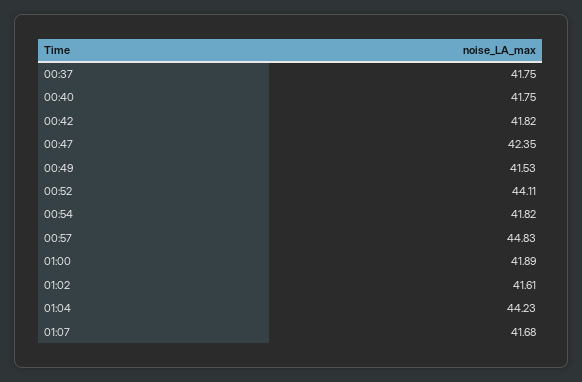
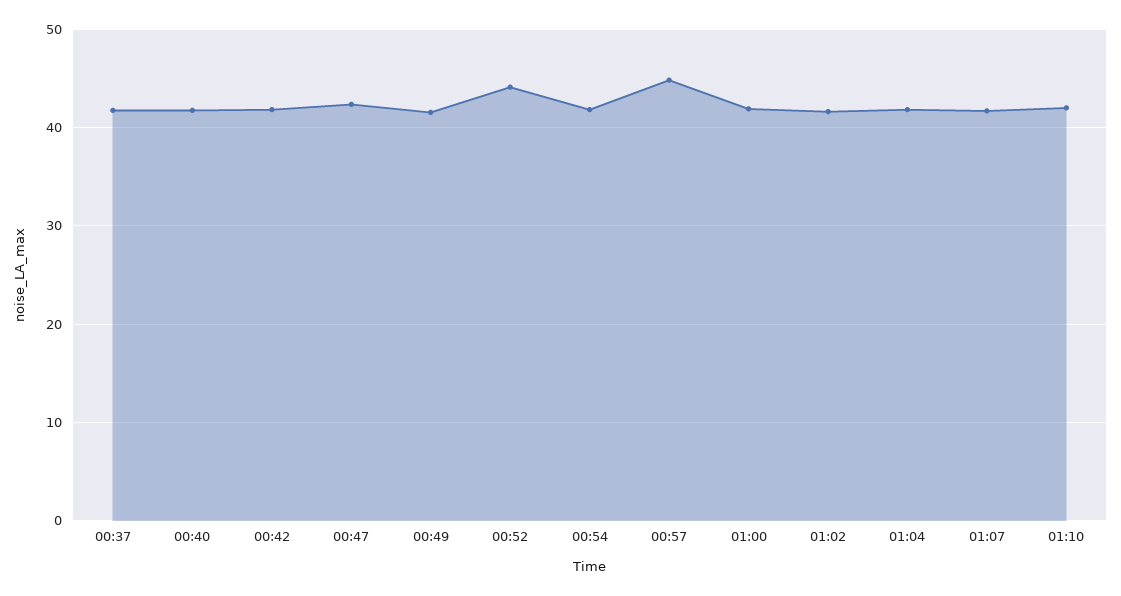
01:04: 44.23 -> 42
01:10: none -> 42

